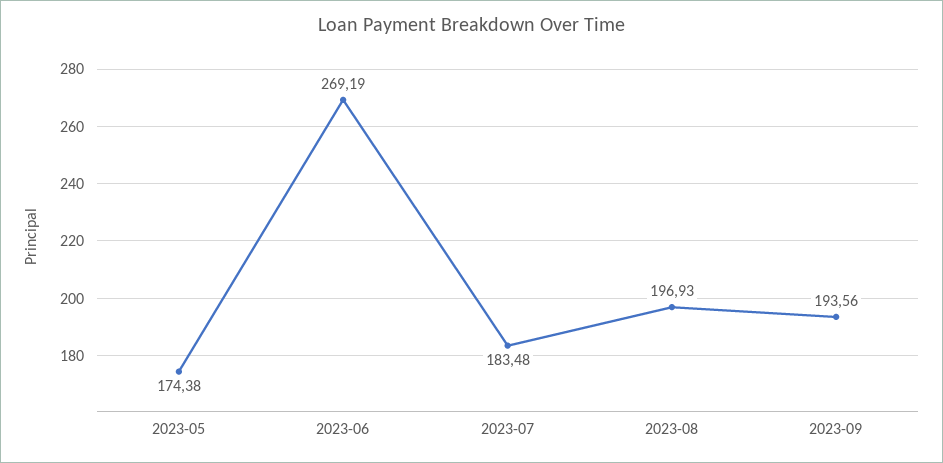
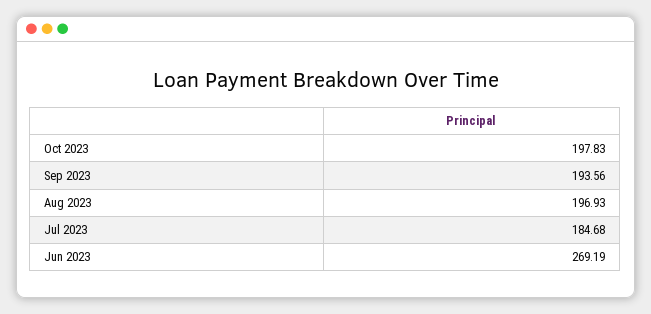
2023-05: 174.38 -> none
2023-07: 183.48 -> 184.68
Oct 2023: none -> 197.83

